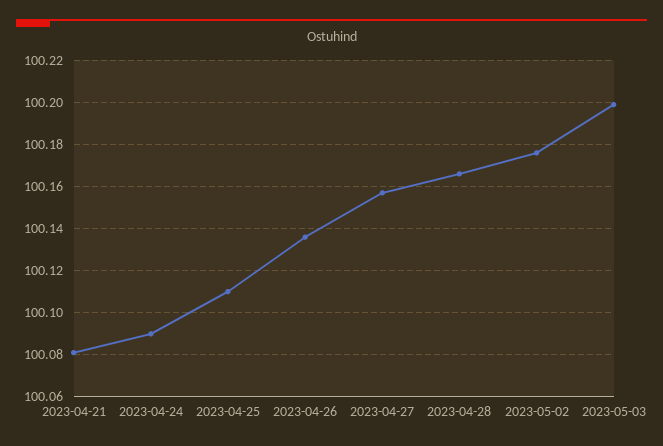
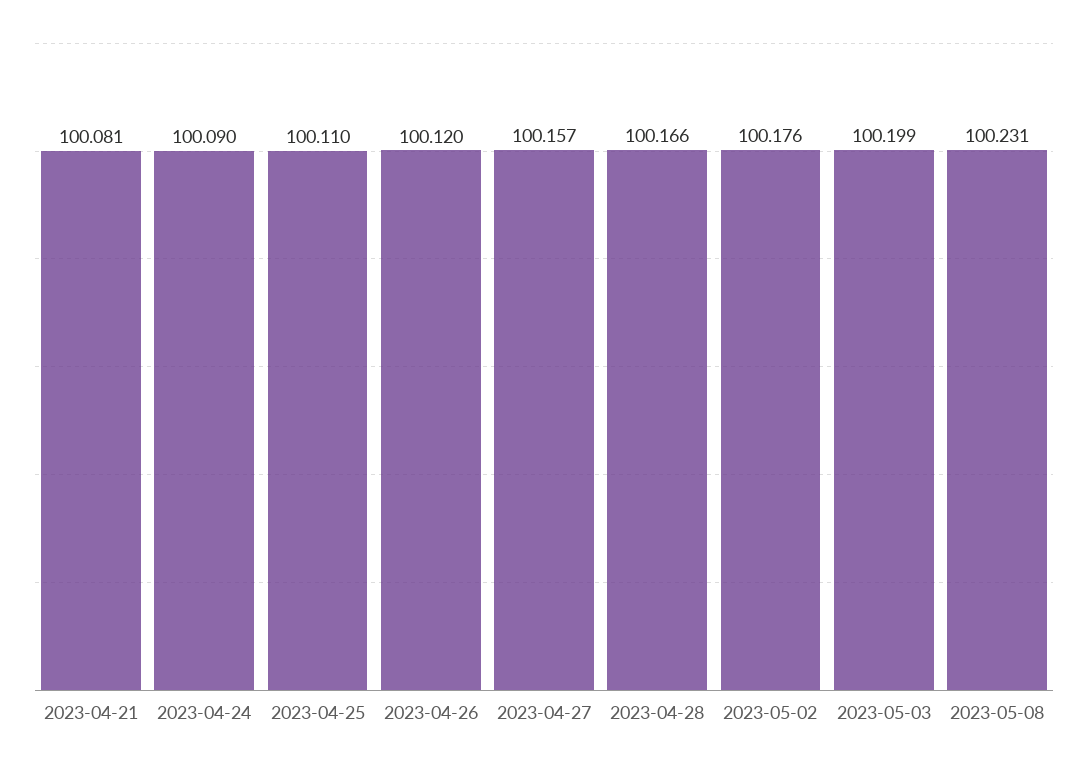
2023-04-26: 100.135 -> 100.12
2023-05-08: none -> 100.231

